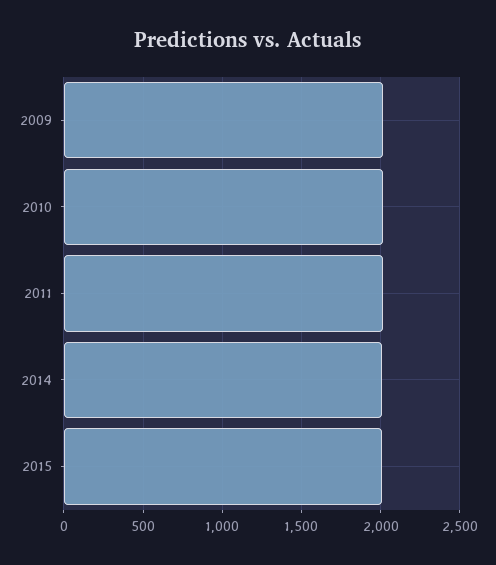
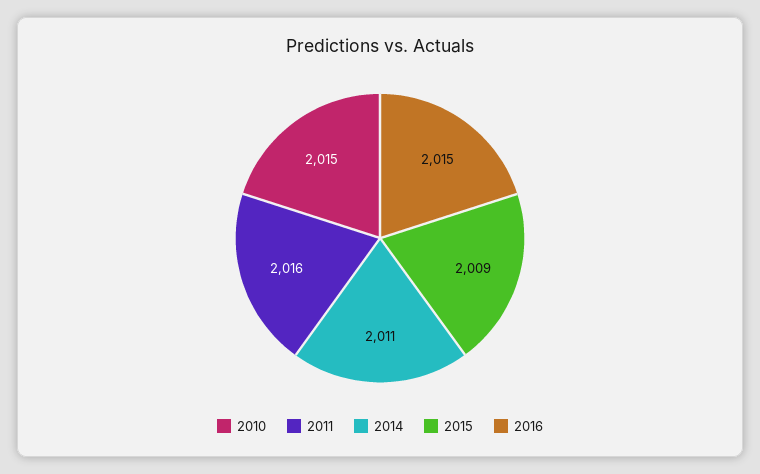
2009: 2000 -> none
2016: none -> 2015

